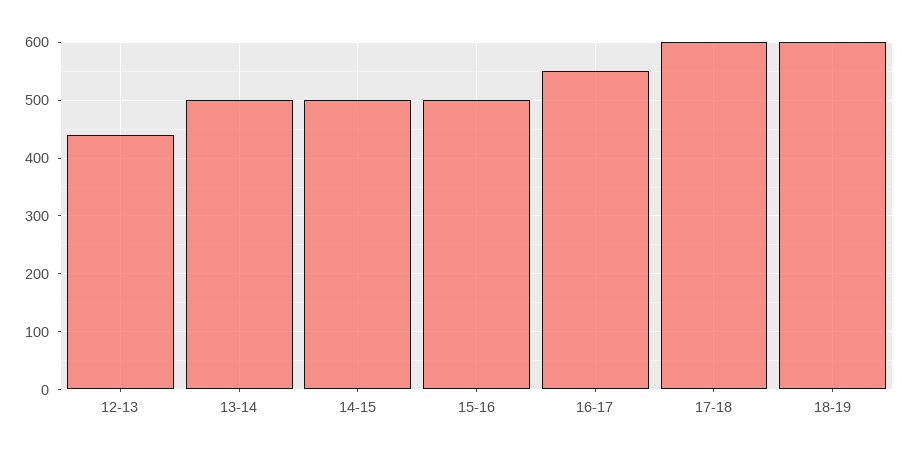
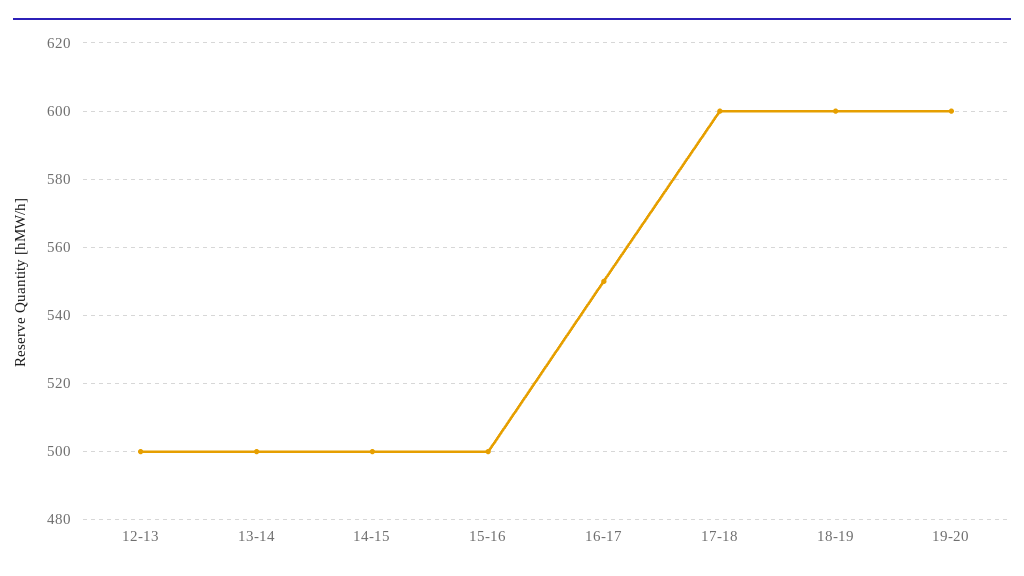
12-13: 440 -> 500
19-20: none -> 600

